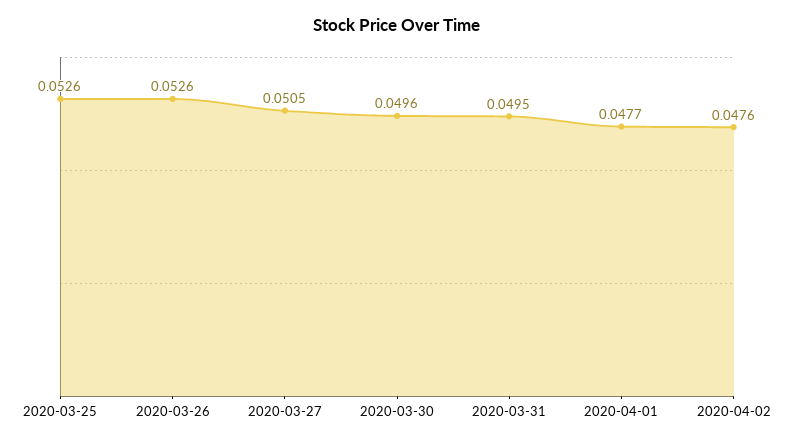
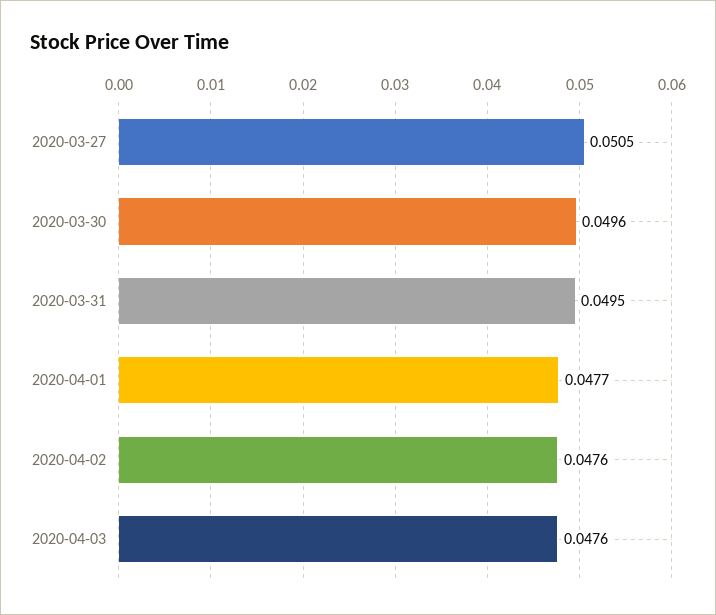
2020-03-25: 0.0526 -> none
2020-03-26: 0.0526 -> none
2020-04-03: none -> 0.0476

